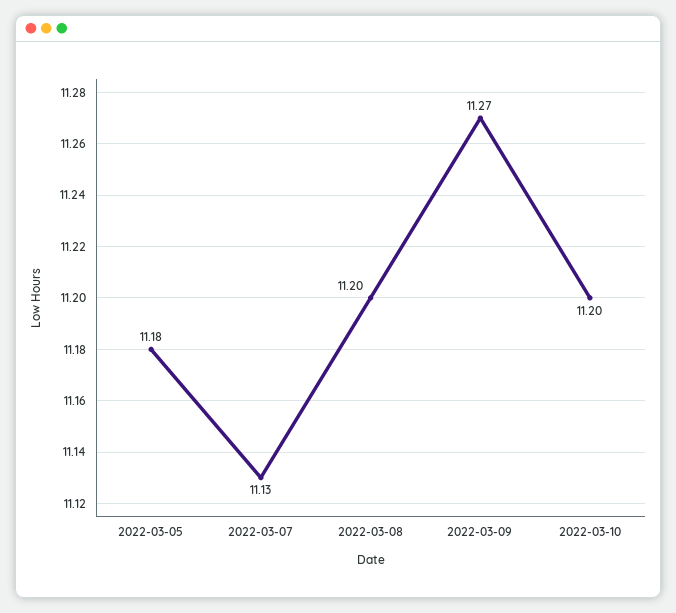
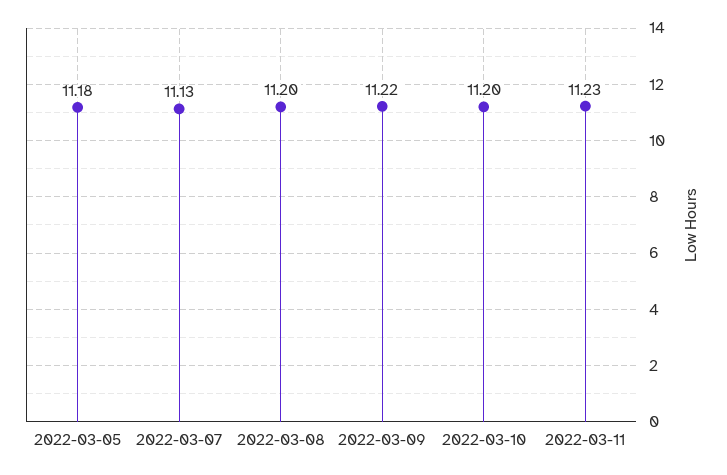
2022-03-09: 11.27 -> 11.22
2022-03-11: none -> 11.23

